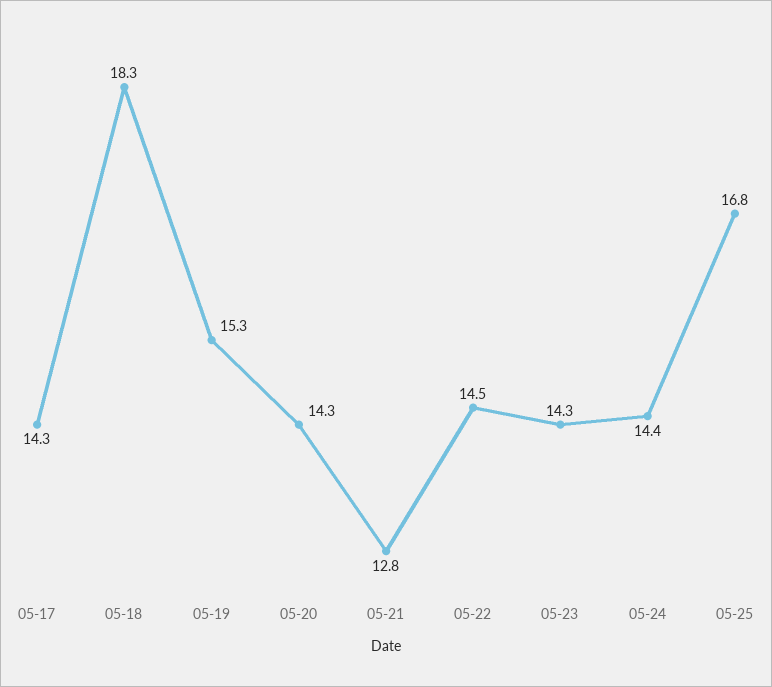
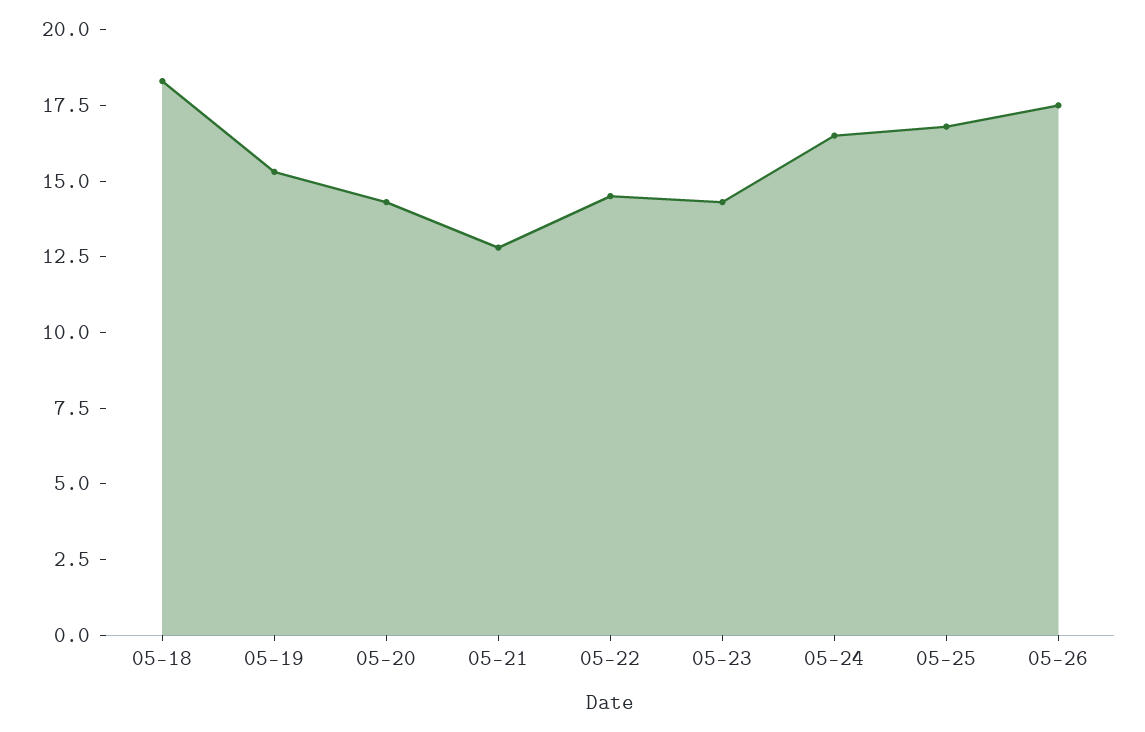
05-17: 14.3 -> none
05-24: 14.4 -> 16.5
05-26: none -> 17.5

